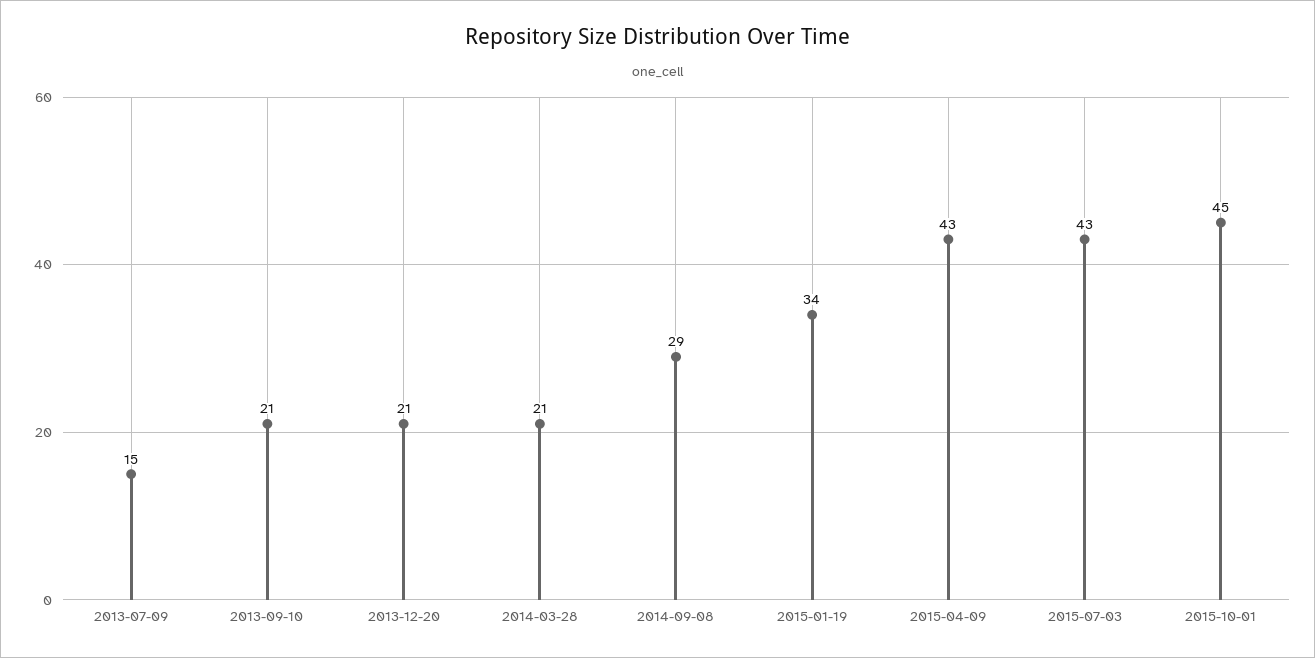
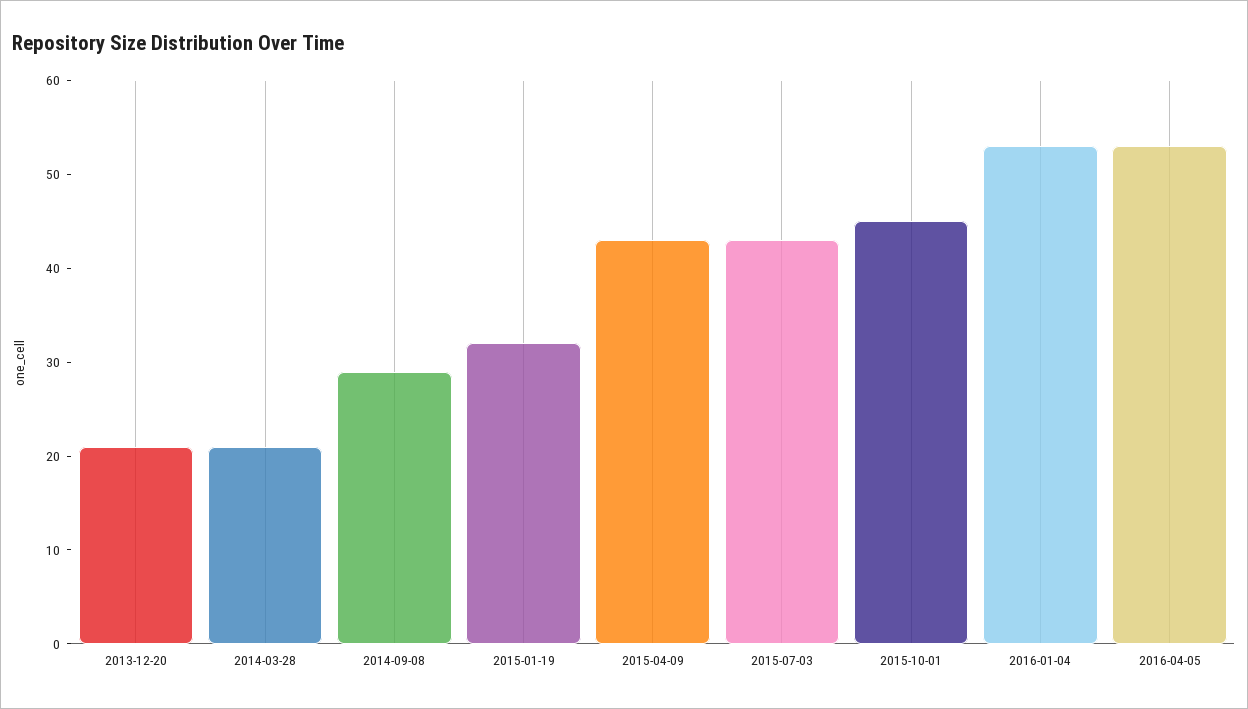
2013-07-09: 15 -> none
2013-09-10: 21 -> none
2015-01-19: 34 -> 32
2016-01-04: none -> 53
2016-04-05: none -> 53

